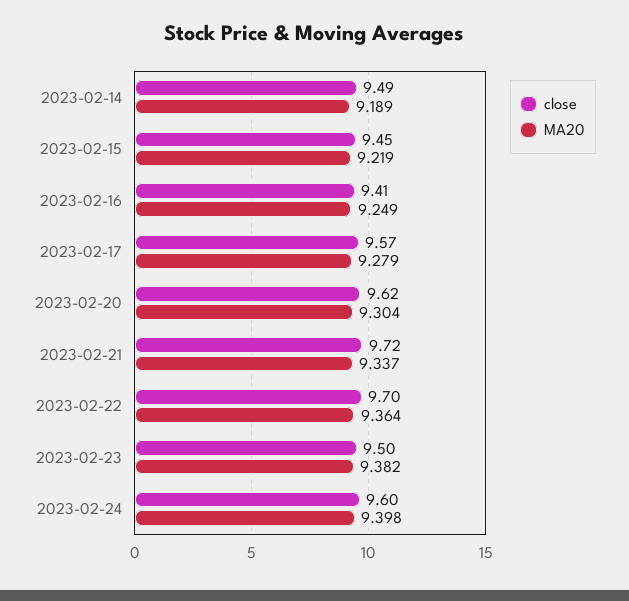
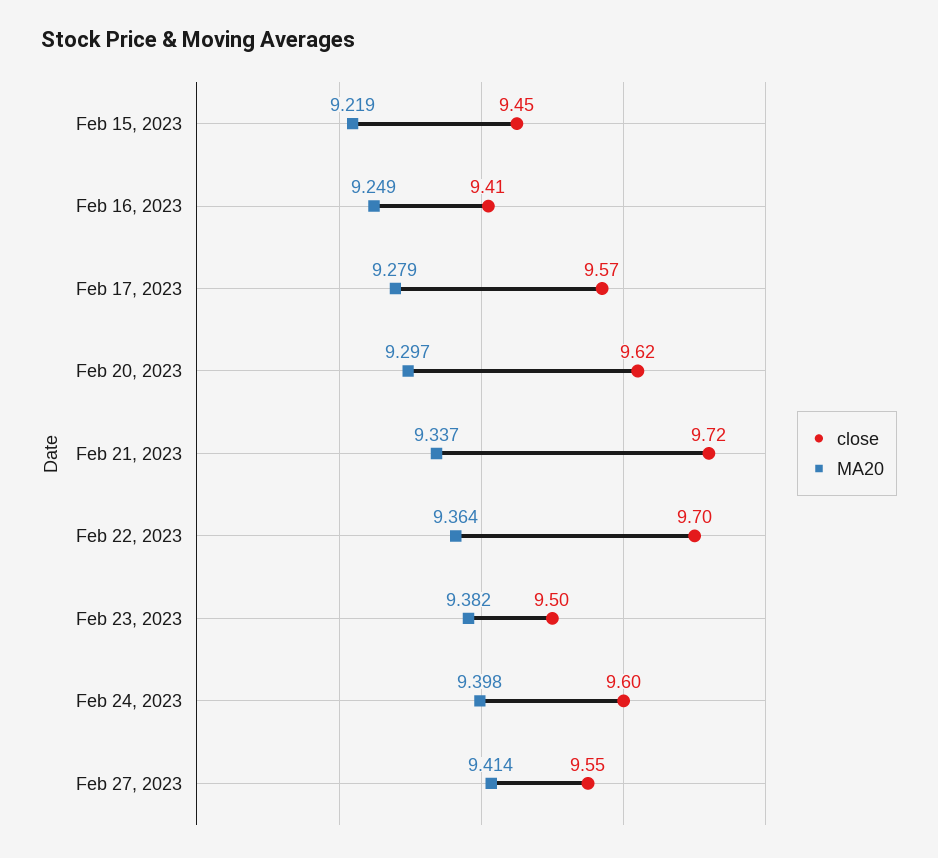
close, 2023-02-14: 9.49 -> none
MA20, 2023-02-14: 9.189 -> none
MA20, 2023-02-20: 9.304 -> 9.297
close, Feb 27, 2023: none -> 9.55
MA20, Feb 27, 2023: none -> 9.414

